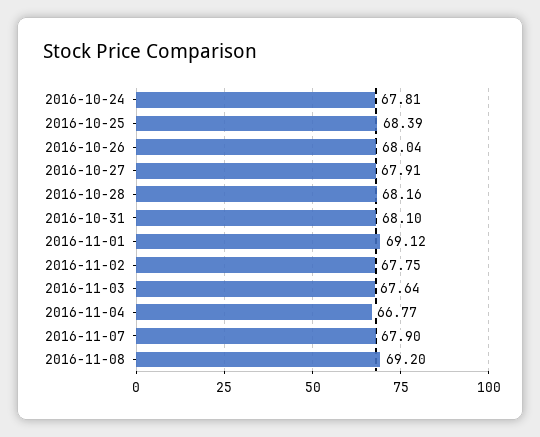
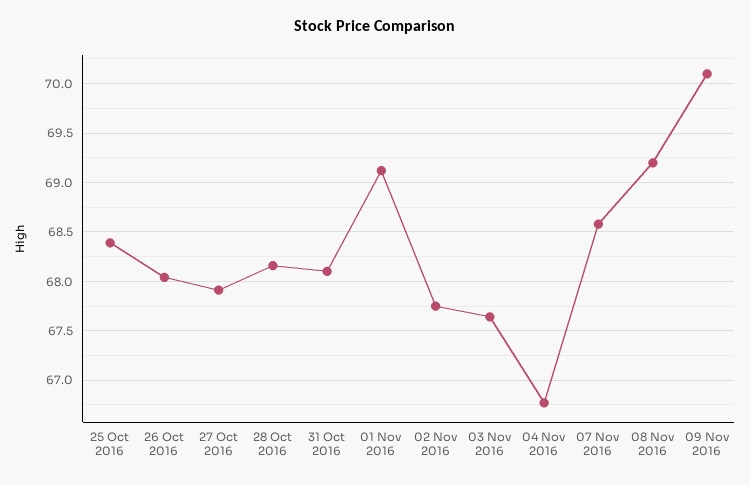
2016-10-24: 67.81 -> none
2016-11-07: 67.9 -> 68.6
09 Nov 2016: none -> 70.1

